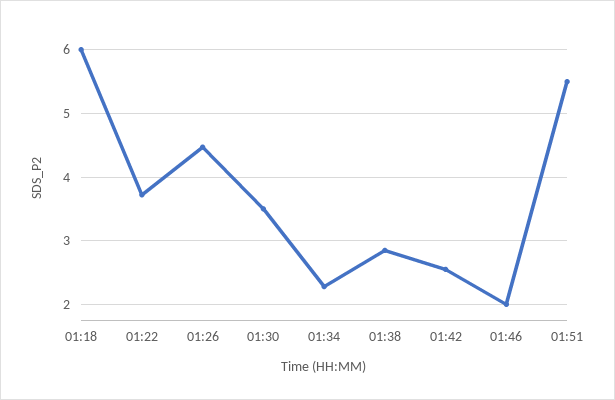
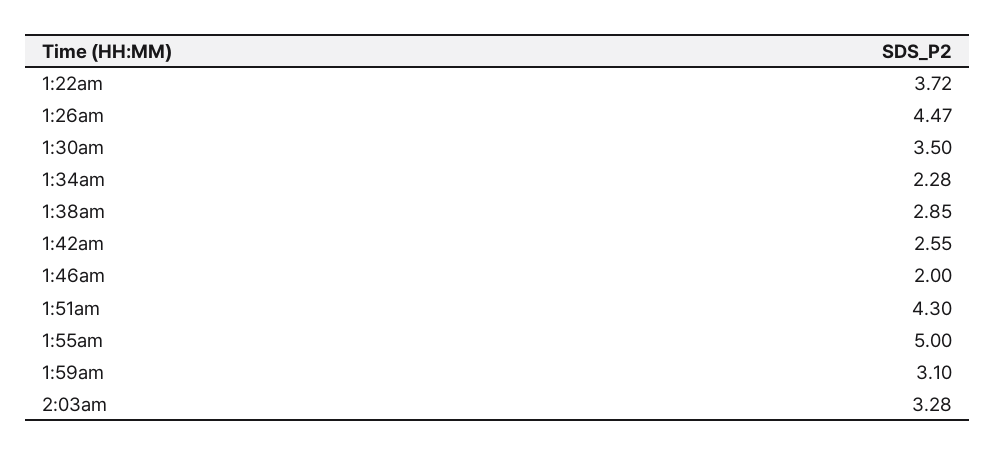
01:18: 6 -> none
01:51: 5.5 -> 4.3
1:55am: none -> 5
1:59am: none -> 3.1
2:03am: none -> 3.28

